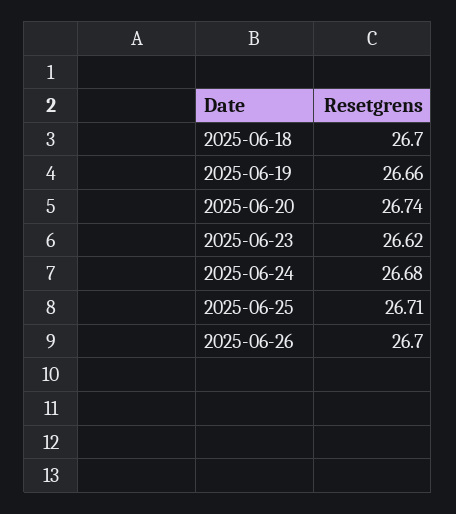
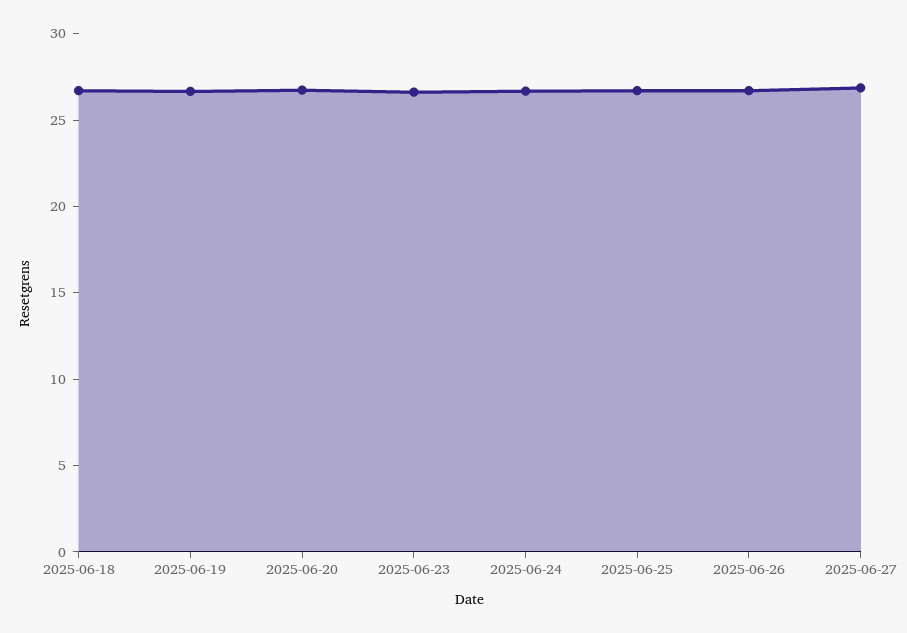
2025-06-27: none -> 27

